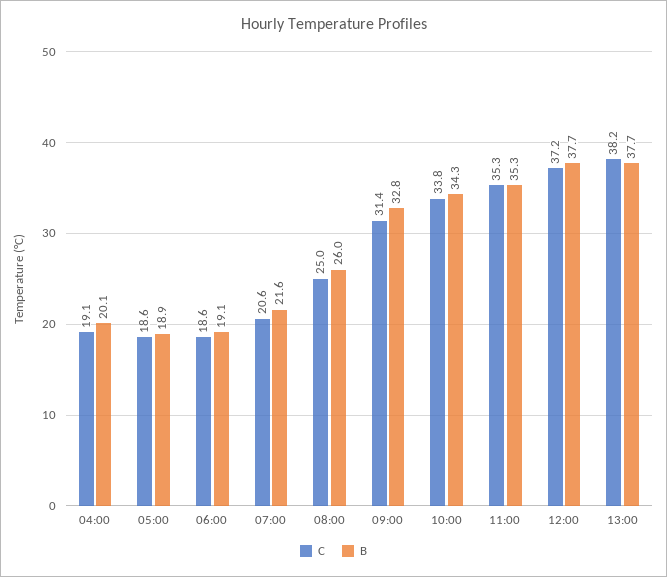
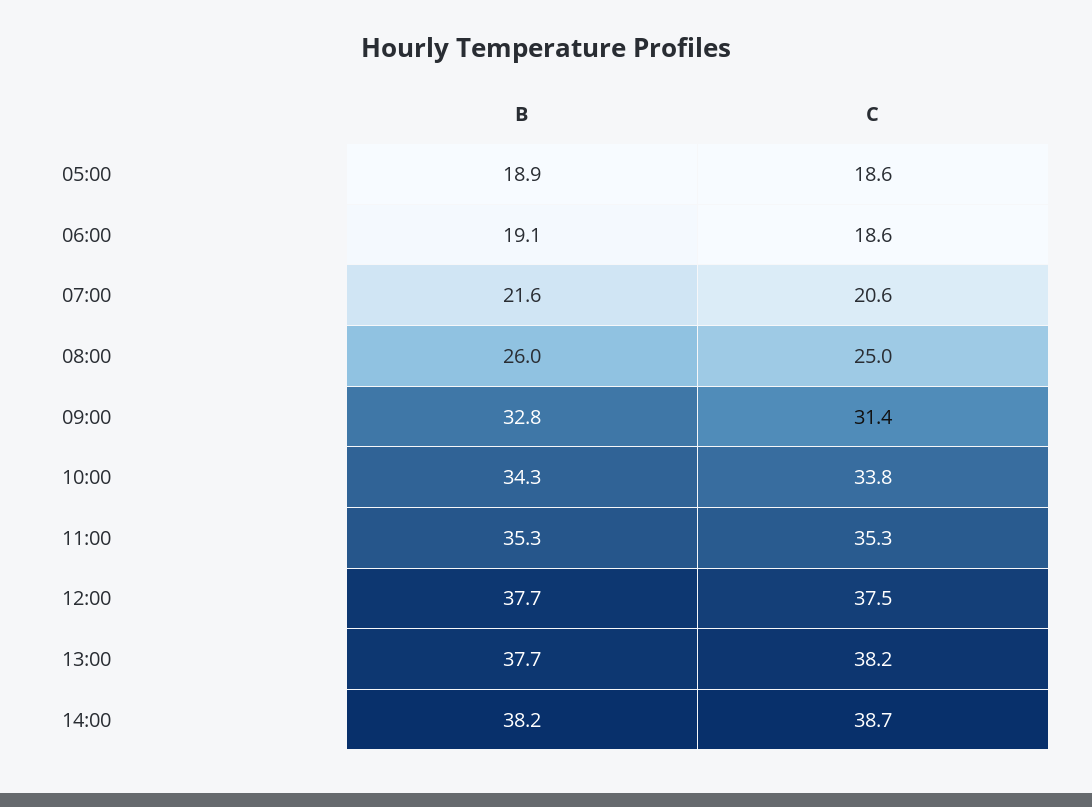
C, 04:00: 19.1 -> none
B, 04:00: 20.1 -> none
C, 12:00: 37.2 -> 37.5
B, 14:00: none -> 38.2
C, 14:00: none -> 38.7

